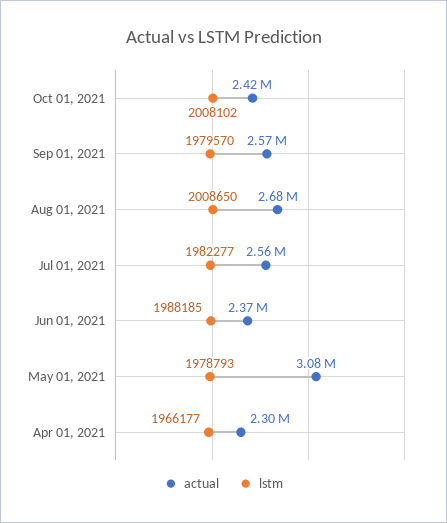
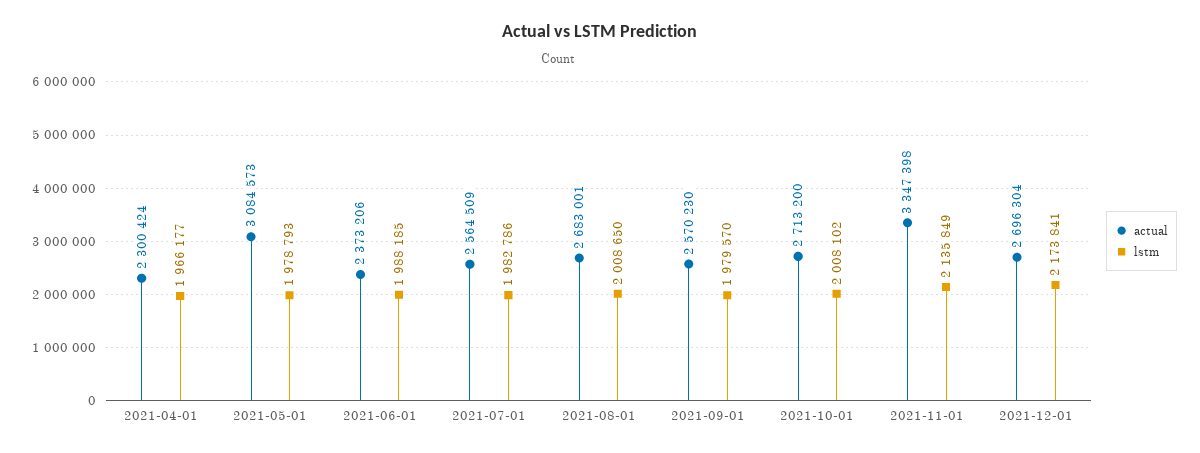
actual, Oct 01, 2021: 2420000 -> 2713200
lstm, Jul 01, 2021: 1982277 -> 1982786
actual, 2021-11-01: none -> 3347398
lstm, 2021-11-01: none -> 2135849
actual, 2021-12-01: none -> 2696304
lstm, 2021-12-01: none -> 2173841

